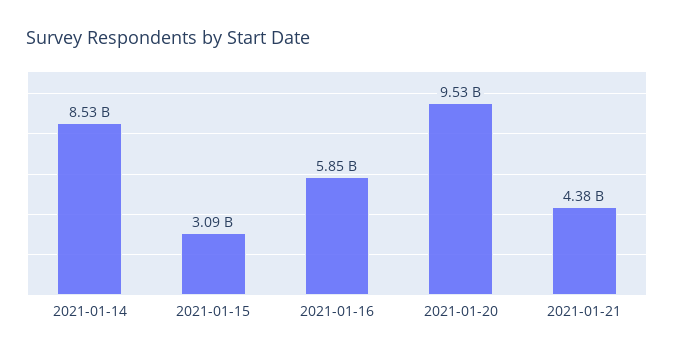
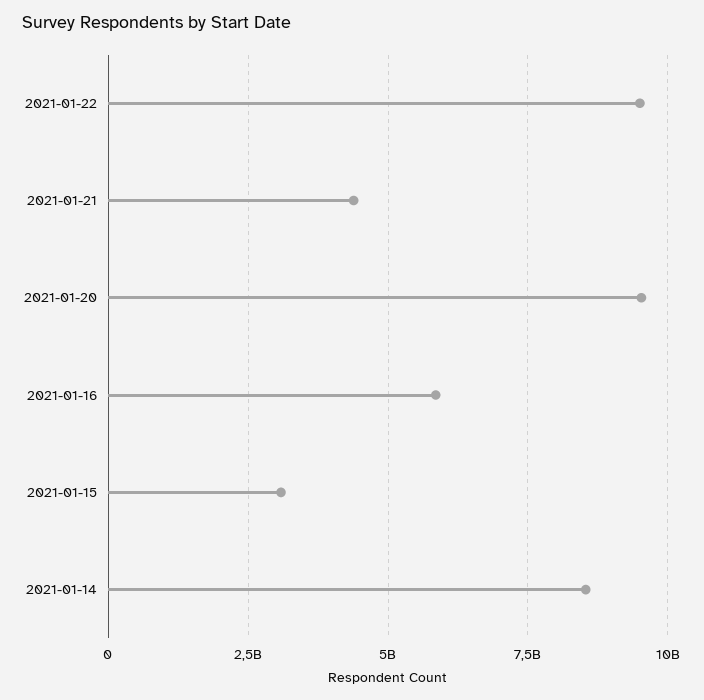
2021-01-22: none -> 9500000000

